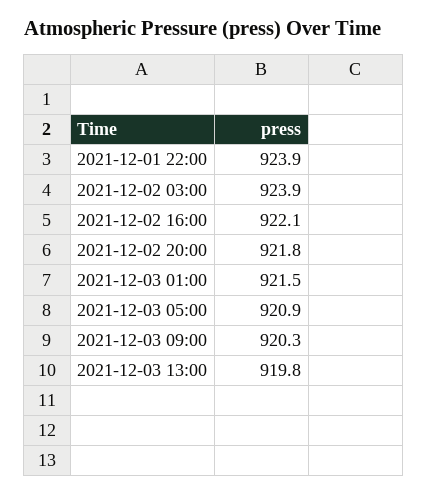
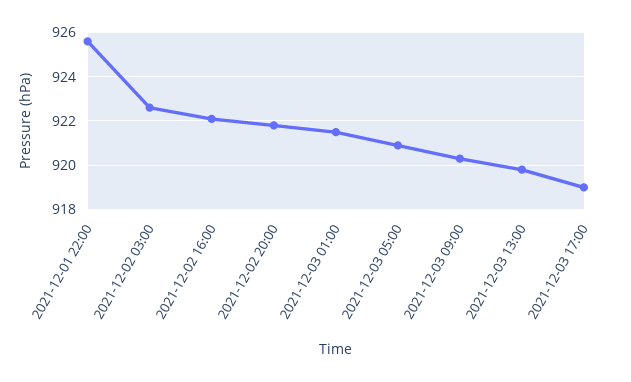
2021-12-01 22:00: 923.9 -> 925.5
2021-12-02 03:00: 923.9 -> 922.5
2021-12-03 17:00: none -> 919

